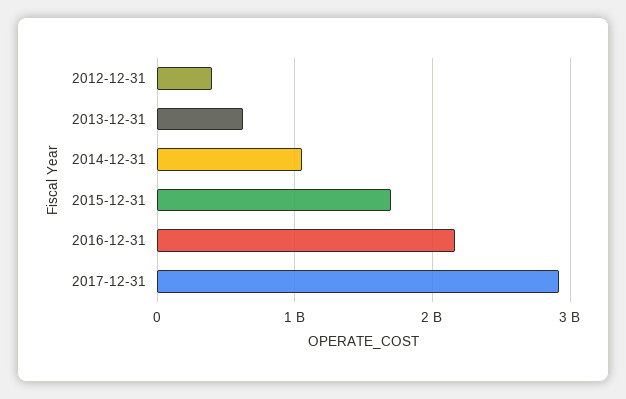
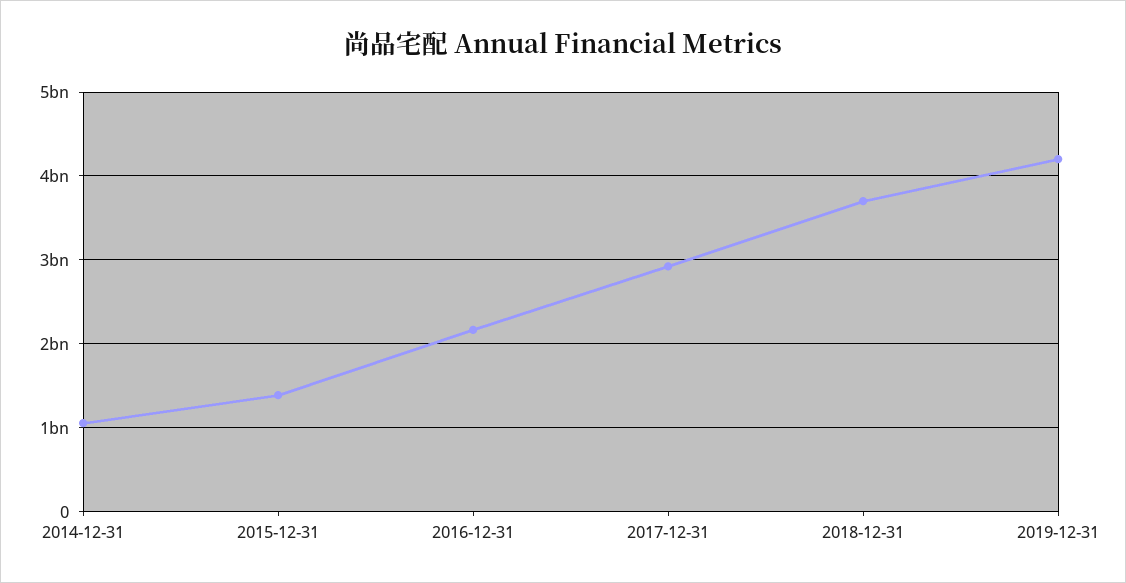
2012-12-31: 400000000 -> none
2013-12-31: 600000000 -> none
2015-12-31: 1700000000 -> 1400000000
2018-12-31: none -> 3700000000
2019-12-31: none -> 4200000000

